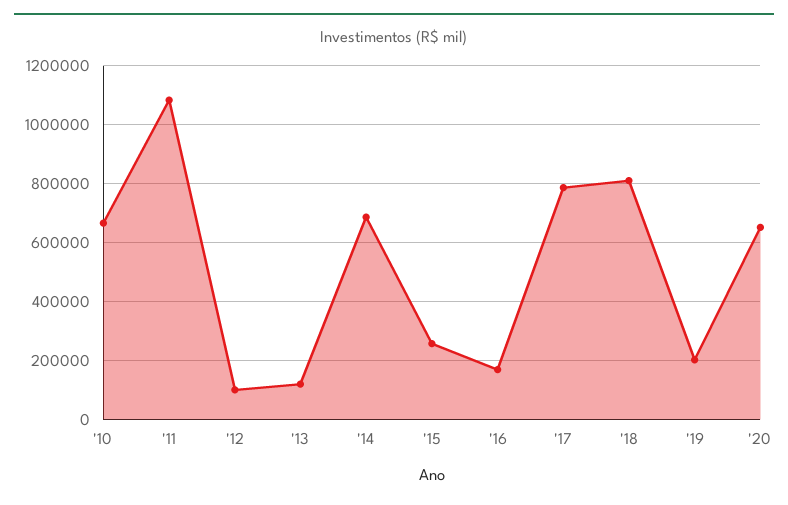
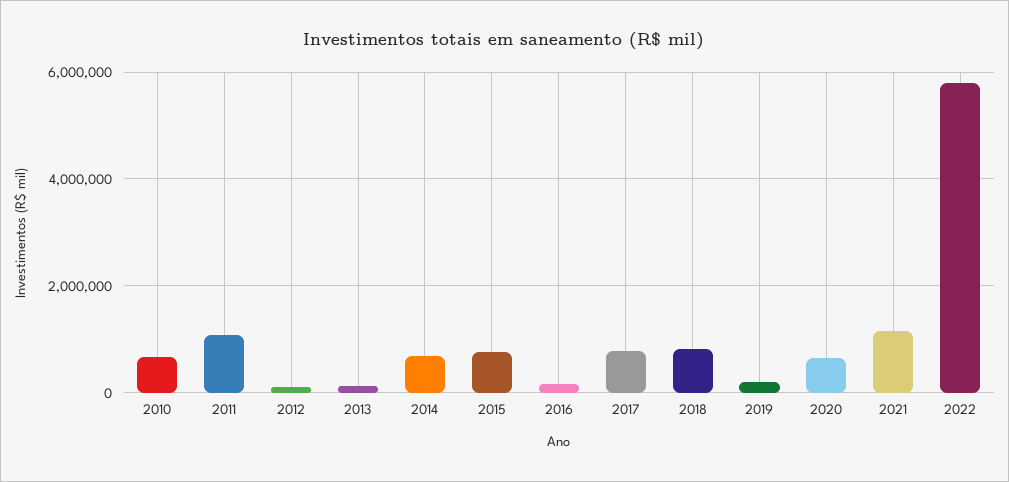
'15: 250000 -> 800000
2021: none -> 1200000
2022: none -> 5800000

